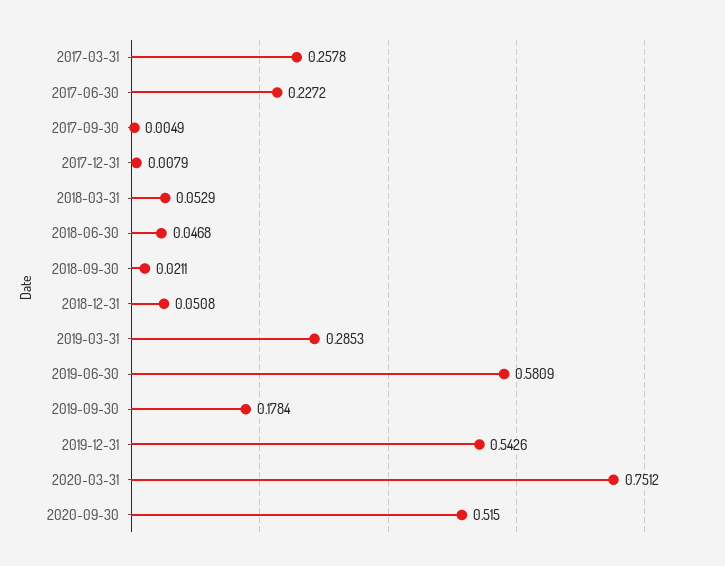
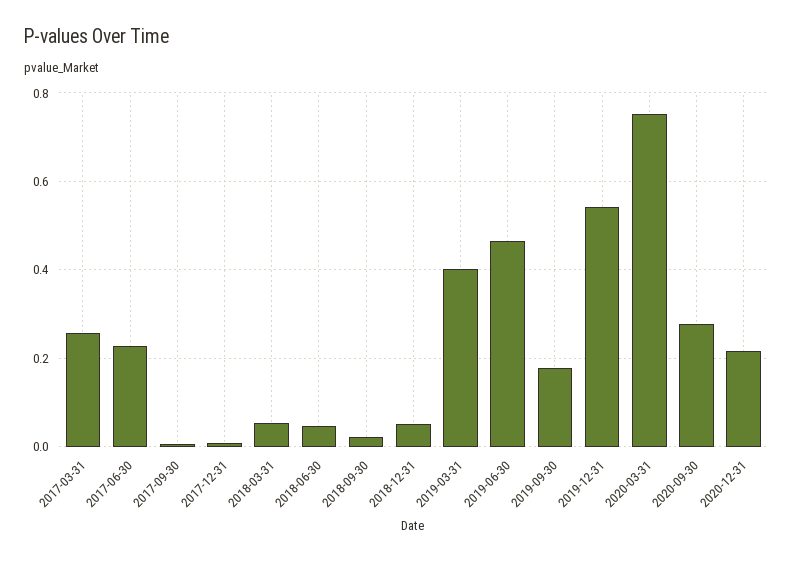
2019-03-31: 0.2853 -> 0.4
2019-06-30: 0.5809 -> 0.46
2020-09-30: 0.515 -> 0.28
2020-12-31: none -> 0.22

